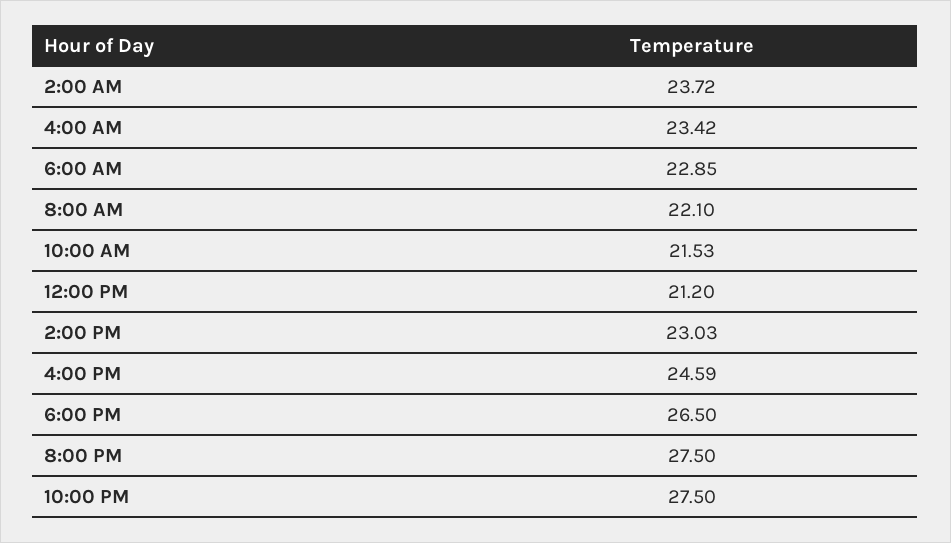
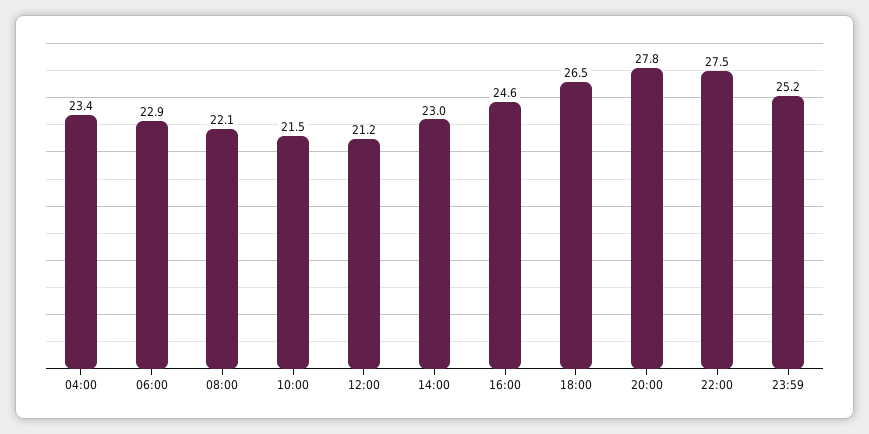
2:00 AM: 23.72 -> none
8:00 PM: 27.5 -> 27.8
23:59: none -> 25.2

